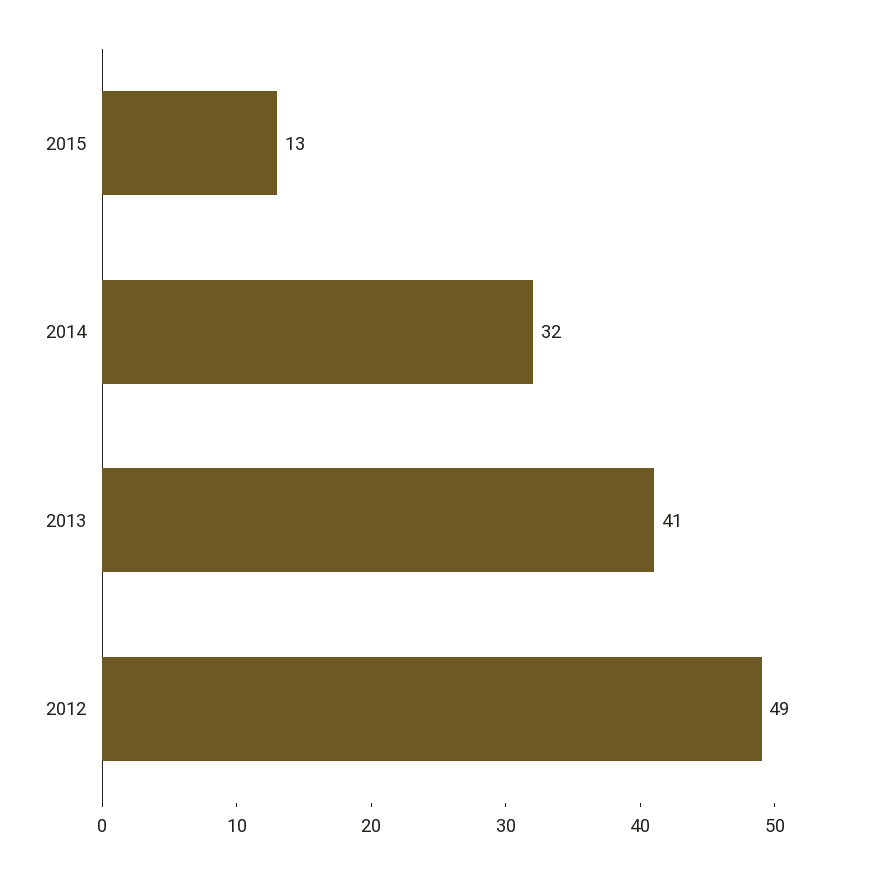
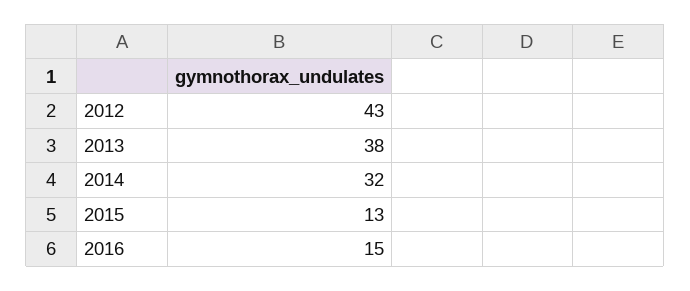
2013: 41 -> 38
2012: 49 -> 43
2016: none -> 15

